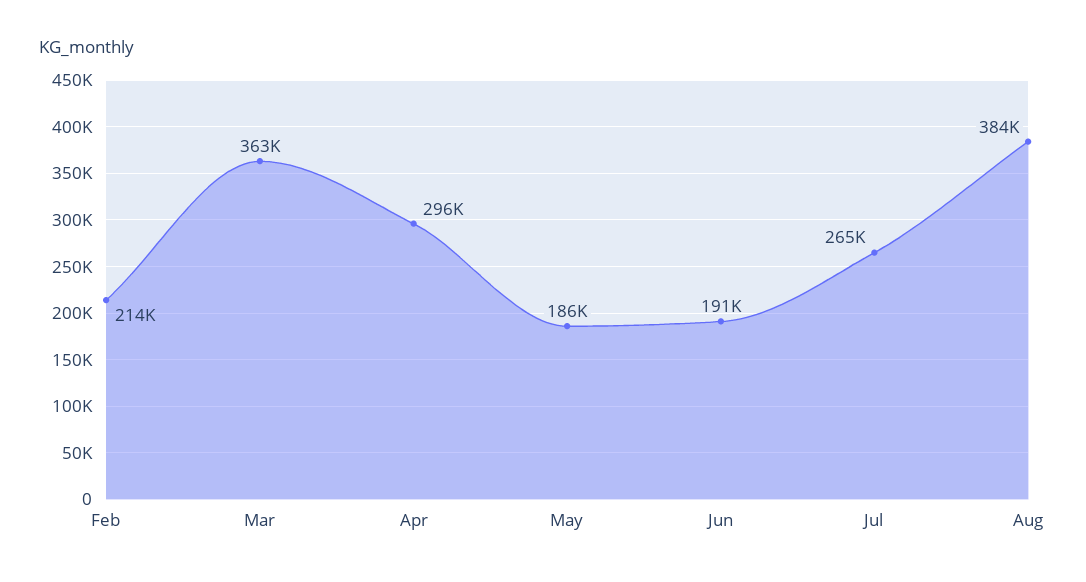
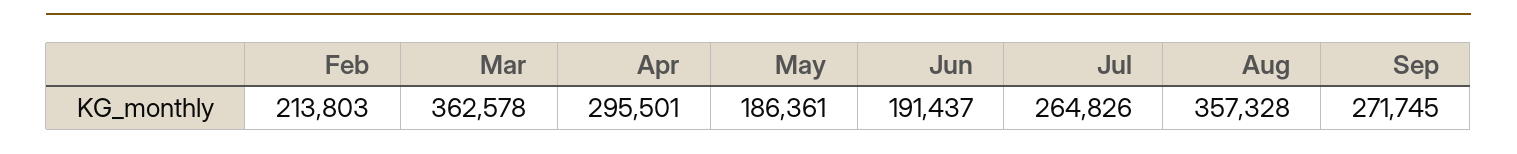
Aug: 384000 -> 357328
Sep: none -> 271745

